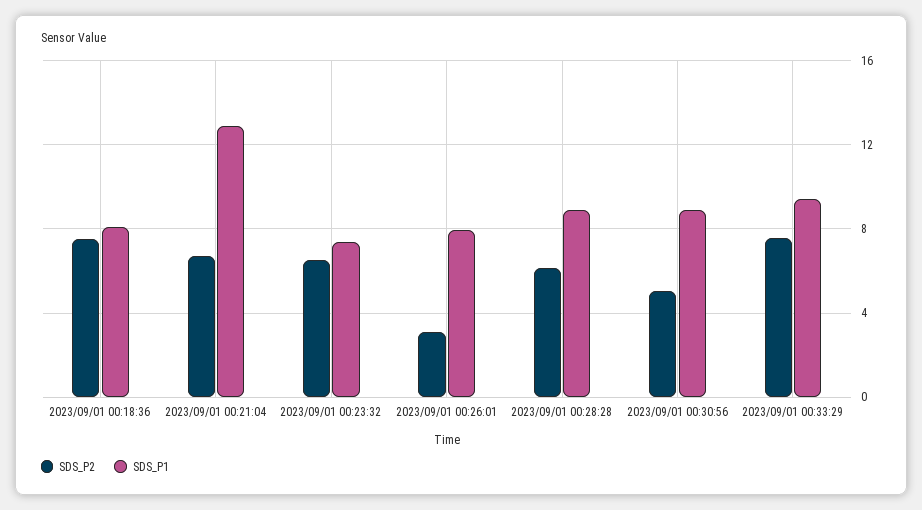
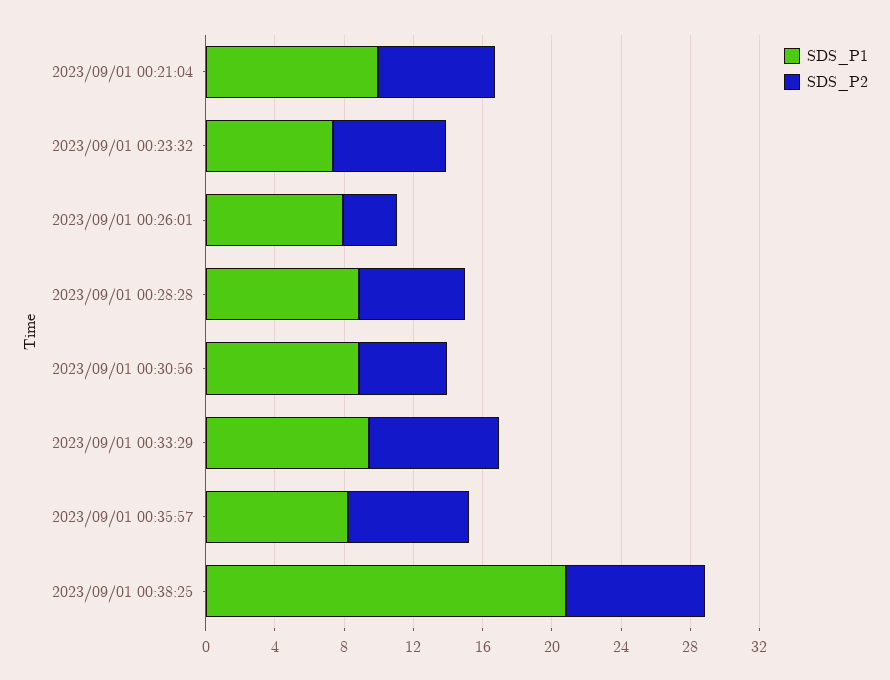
SDS_P2, 2023/09/01 00:18:36: 7.5 -> none
SDS_P1, 2023/09/01 00:18:36: 8 -> none
SDS_P1, 2023/09/01 00:21:04: 13 -> 10
SDS_P1, 2023/09/01 00:35:57: none -> 8
SDS_P2, 2023/09/01 00:35:57: none -> 7
SDS_P1, 2023/09/01 00:38:25: none -> 21
SDS_P2, 2023/09/01 00:38:25: none -> 8

